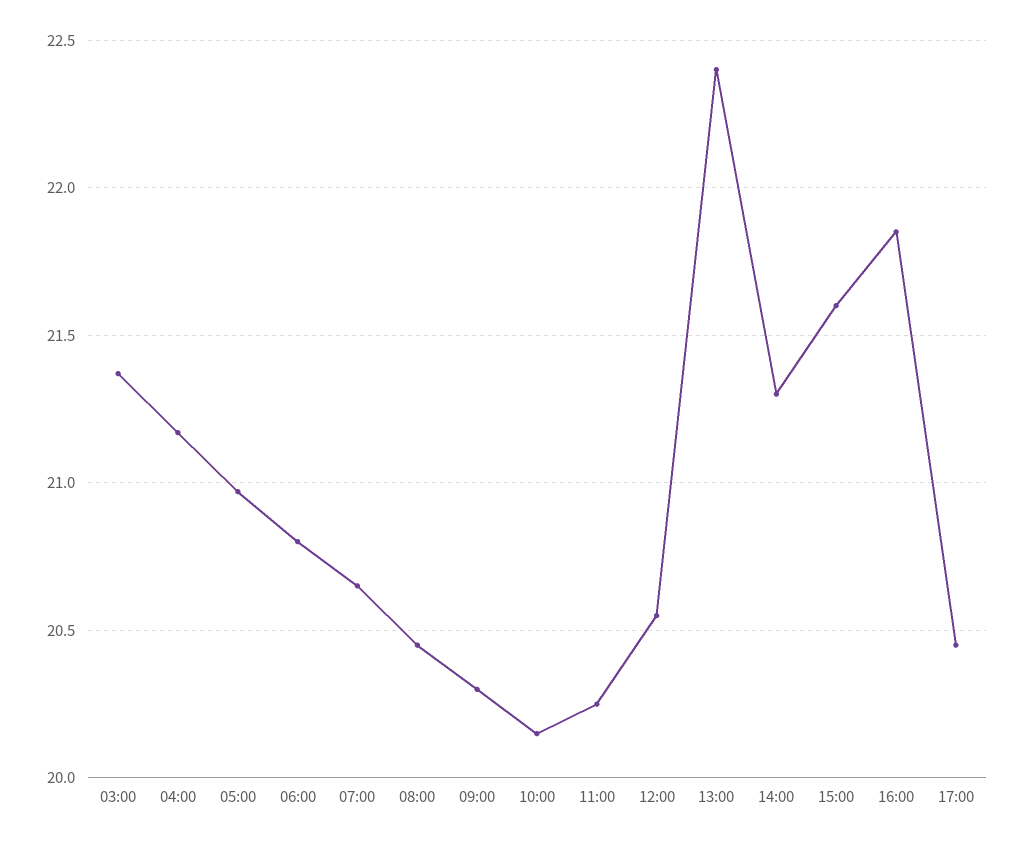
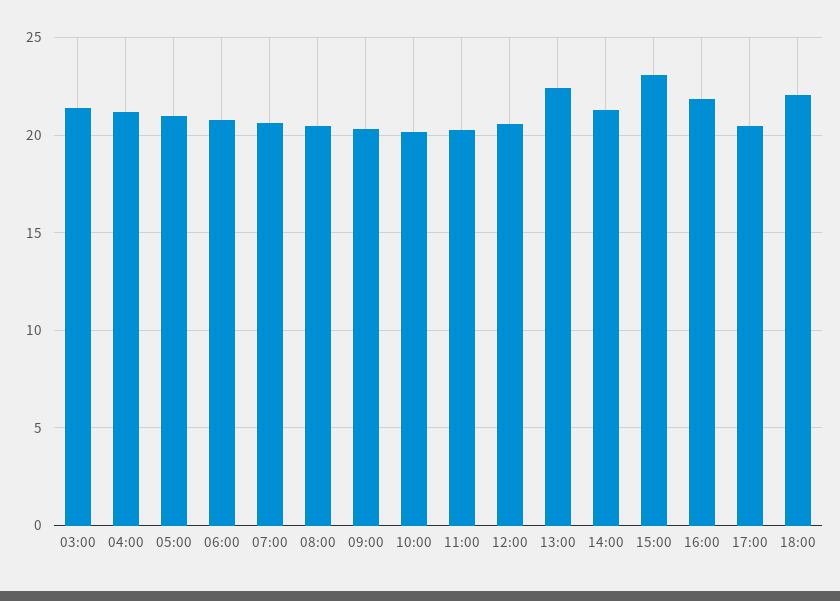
15:00: 21.6 -> 23
18:00: none -> 22

